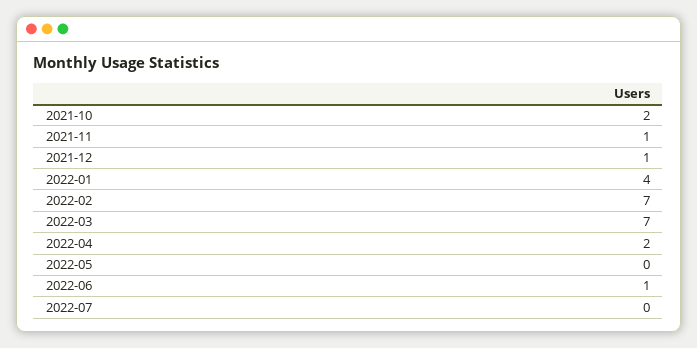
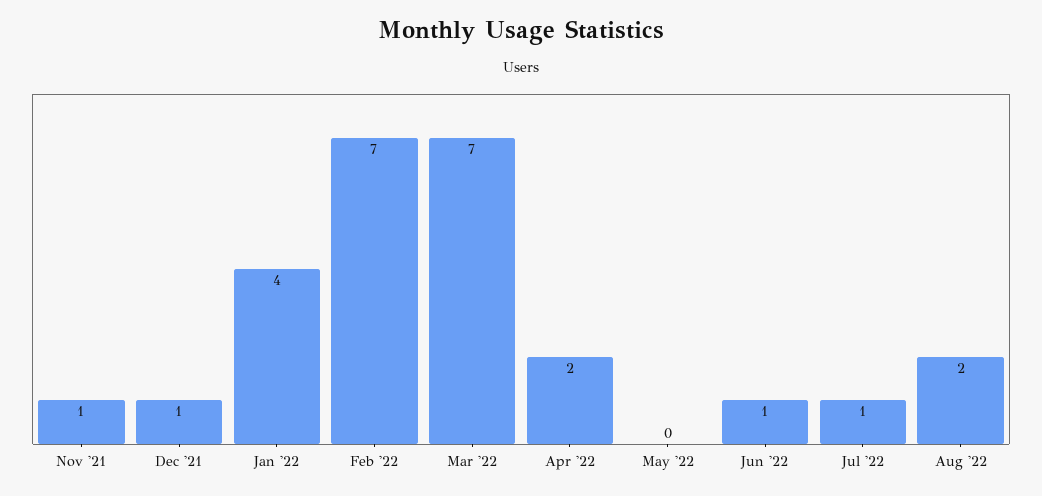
2021-10: 2 -> none
2022-07: 0 -> 1
Aug '22: none -> 2

